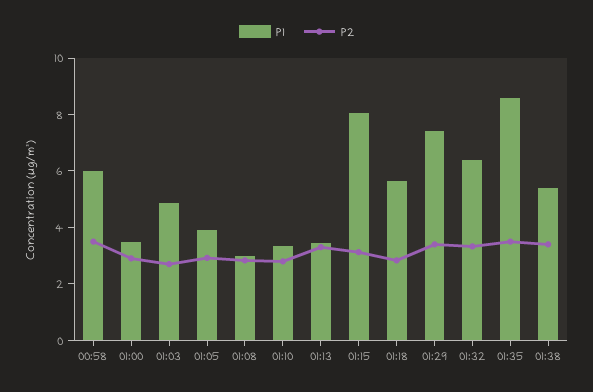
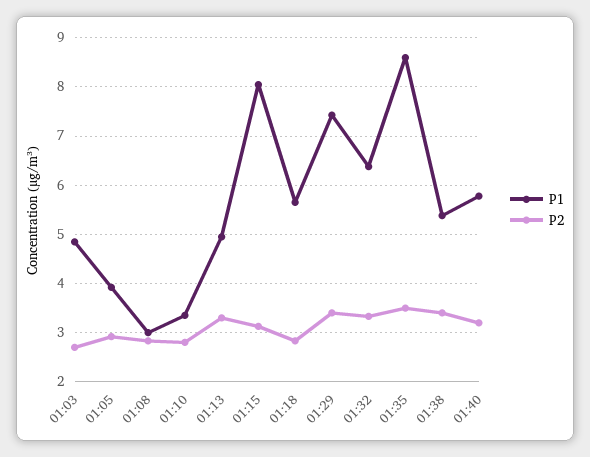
P1, 00:58: 6 -> none
P2, 00:58: 3.5 -> none
P1, 01:00: 3.5 -> none
P2, 01:00: 3 -> none
P1, 01:13: 3.5 -> 5
P1, 01:40: none -> 5.8
P2, 01:40: none -> 3.2

